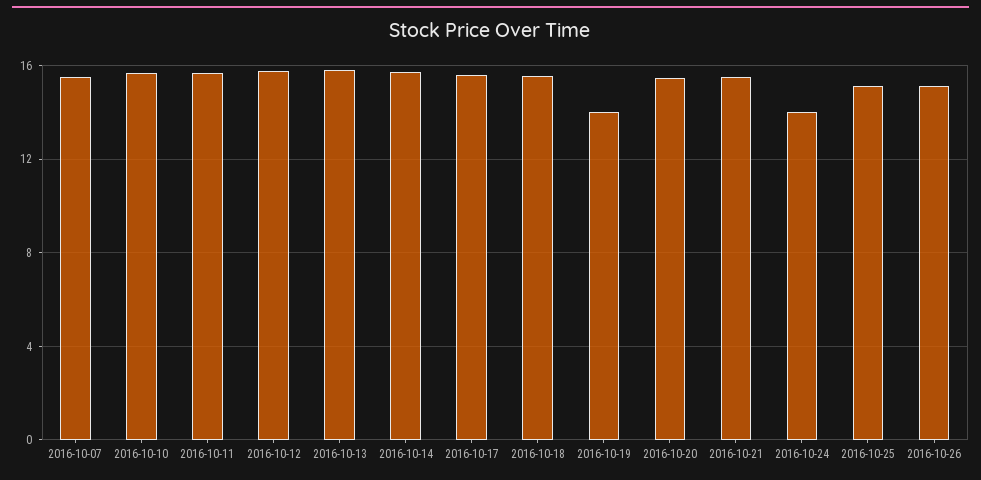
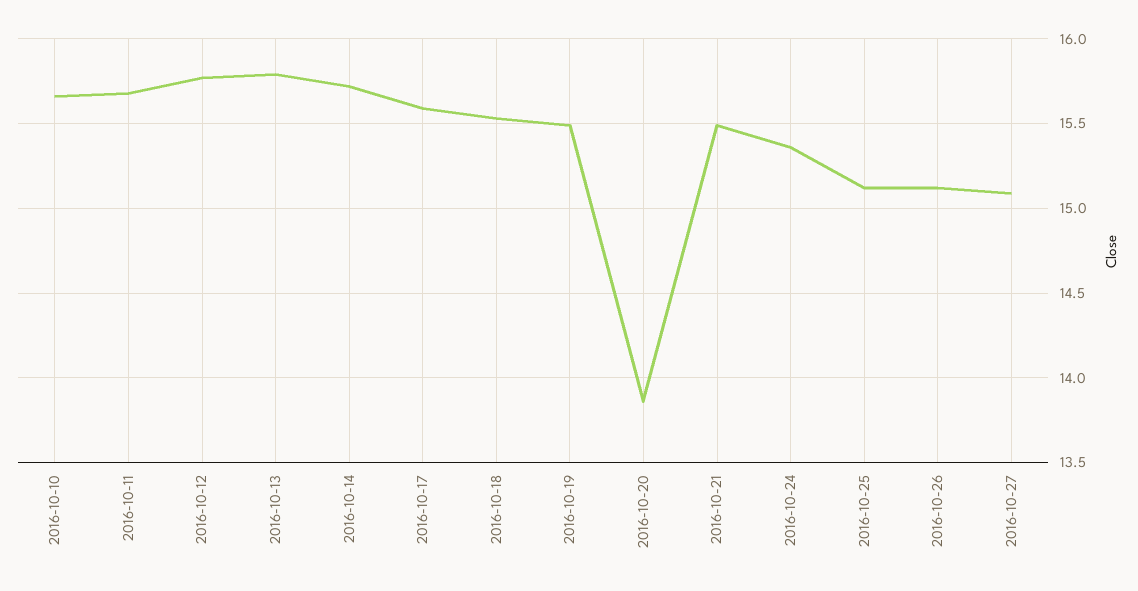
2016-10-07: 15.5 -> none
2016-10-19: 14 -> 15.5
2016-10-20: 15.5 -> 13.85
2016-10-24: 14 -> 15.35
2016-10-27: none -> 15.1

